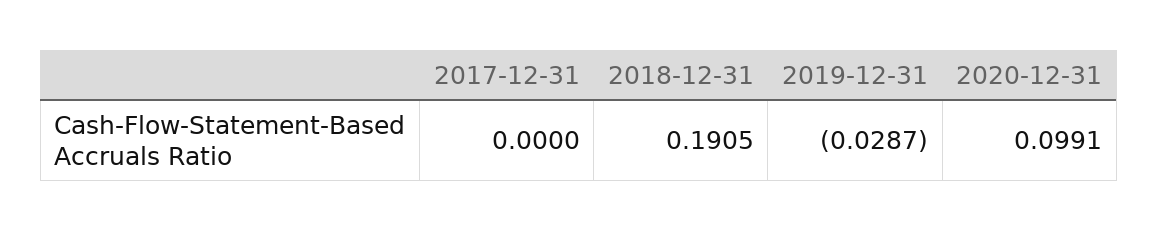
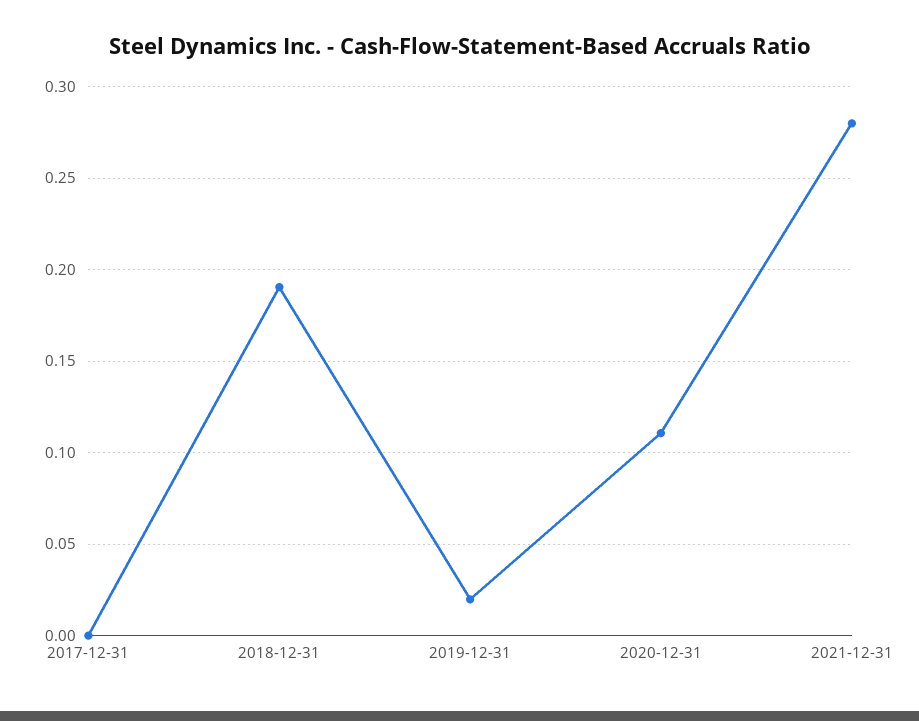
2019-12-31: -0.0287 -> 0.02
2020-12-31: 0.0991 -> 0.11
2021-12-31: none -> 0.28

